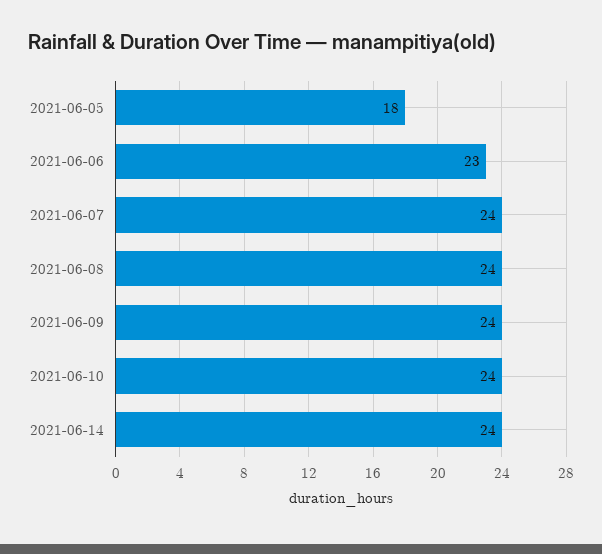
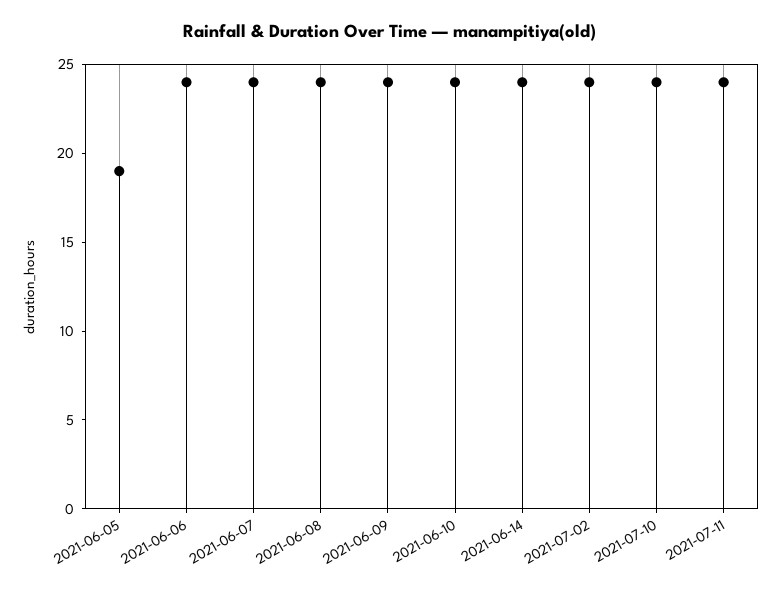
2021-06-05: 18 -> 19
2021-06-06: 23 -> 24
2021-07-02: none -> 24
2021-07-10: none -> 24
2021-07-11: none -> 24

